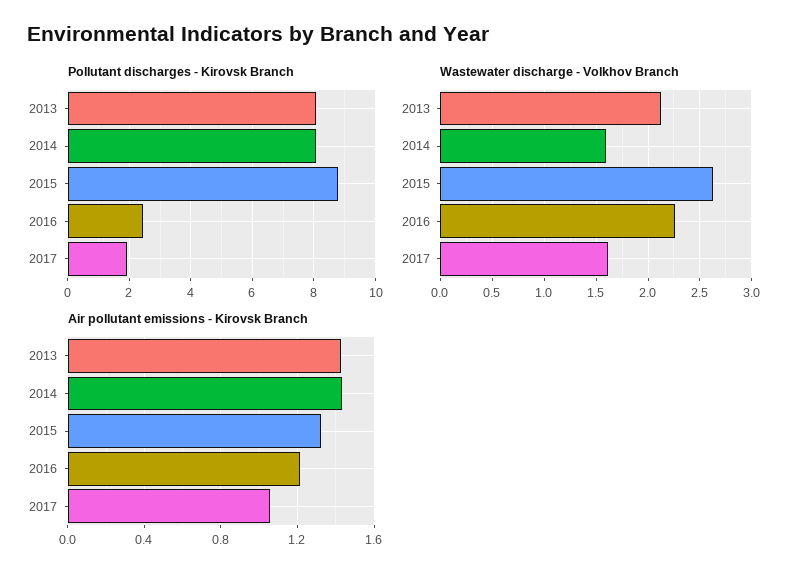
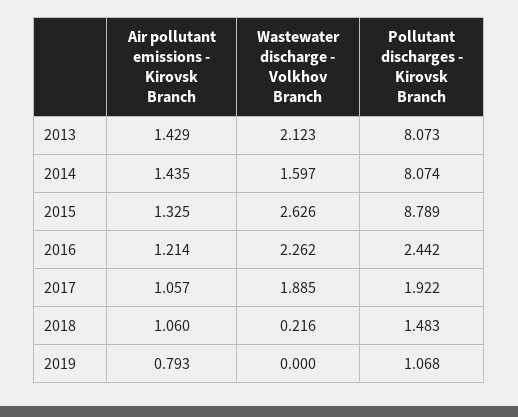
Wastewater discharge - Volkhov Branch, 2017: 1.6 -> 1.885
Air pollutant emissions - Kirovsk Branch, 2018: none -> 1.06
Wastewater discharge - Volkhov Branch, 2018: none -> 0.216
Pollutant discharges - Kirovsk Branch, 2018: none -> 1.483
Air pollutant emissions - Kirovsk Branch, 2019: none -> 0.793
Wastewater discharge - Volkhov Branch, 2019: none -> 0
Pollutant discharges - Kirovsk Branch, 2019: none -> 1.068

